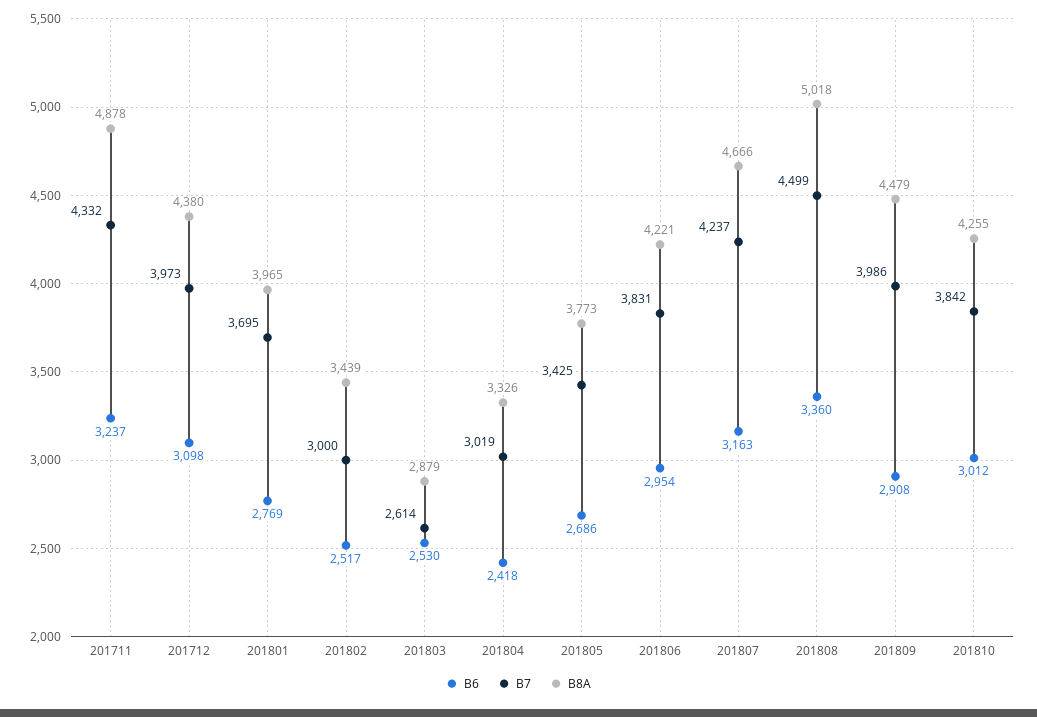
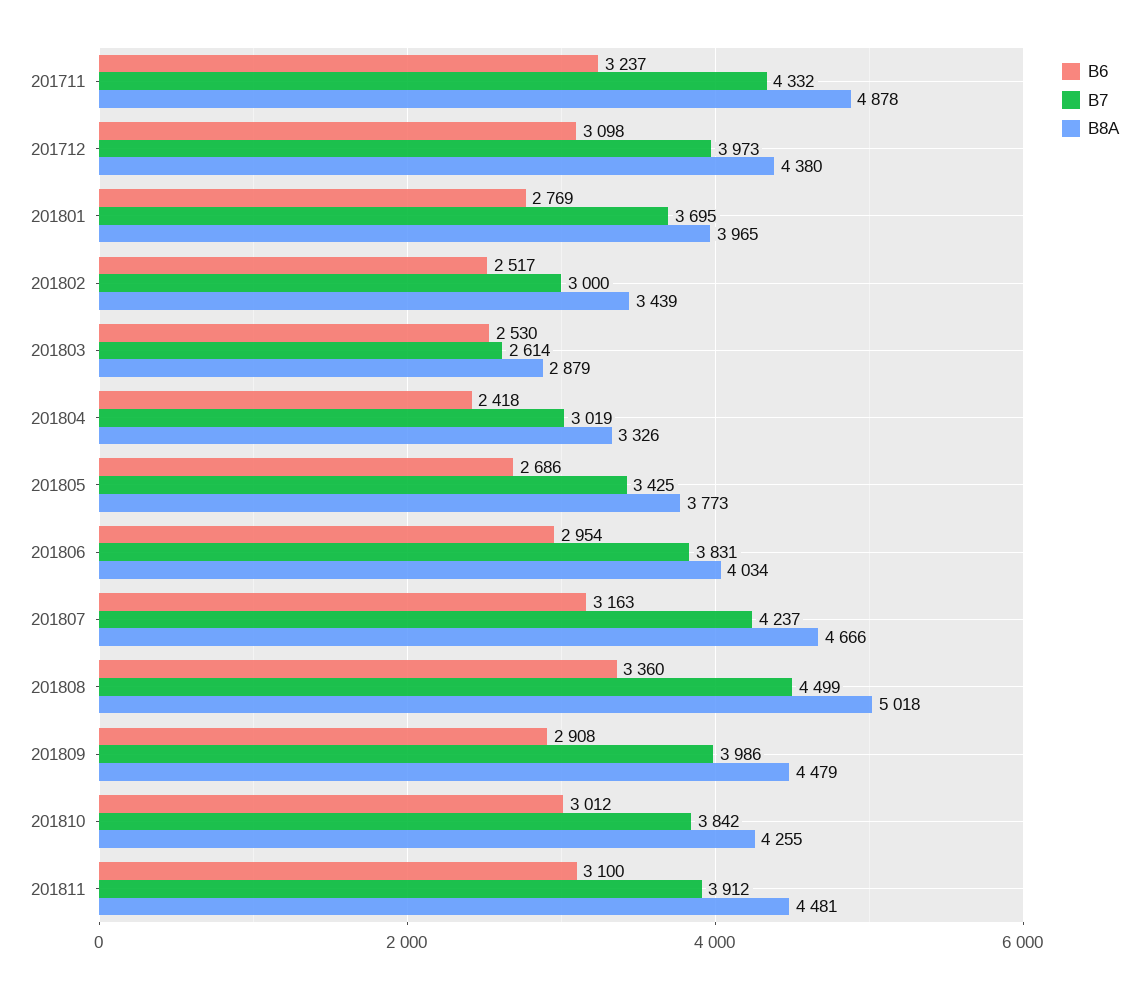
B8A, 201806: 4221 -> 4034
B6, 201811: none -> 3100
B7, 201811: none -> 3912
B8A, 201811: none -> 4481

